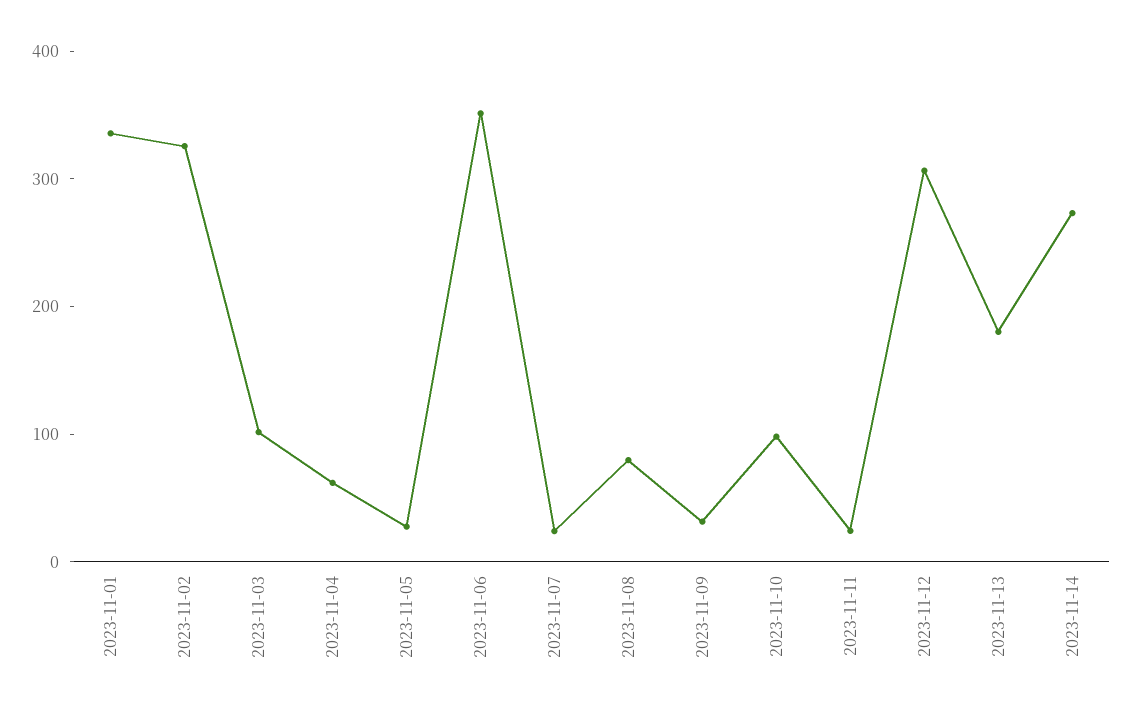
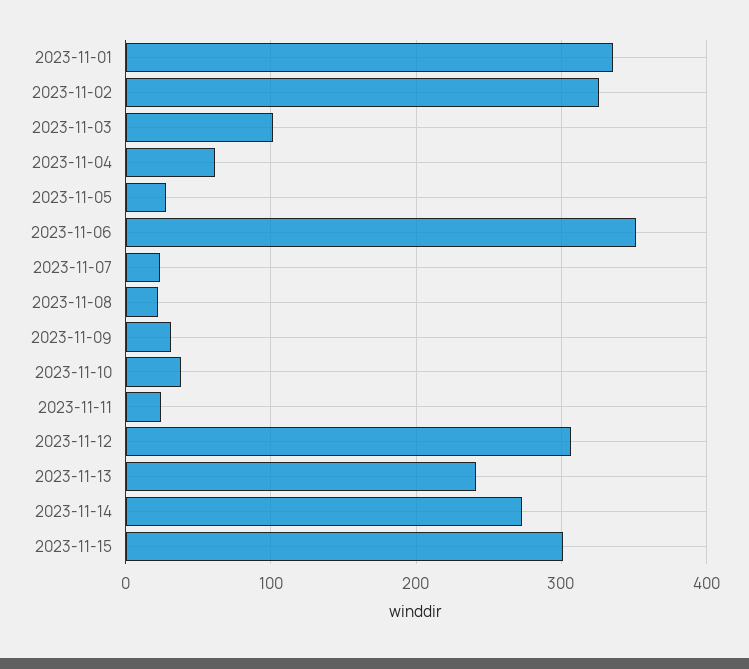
2023-11-08: 80 -> 20
2023-11-10: 100 -> 40
2023-11-13: 180 -> 240
2023-11-15: none -> 300

